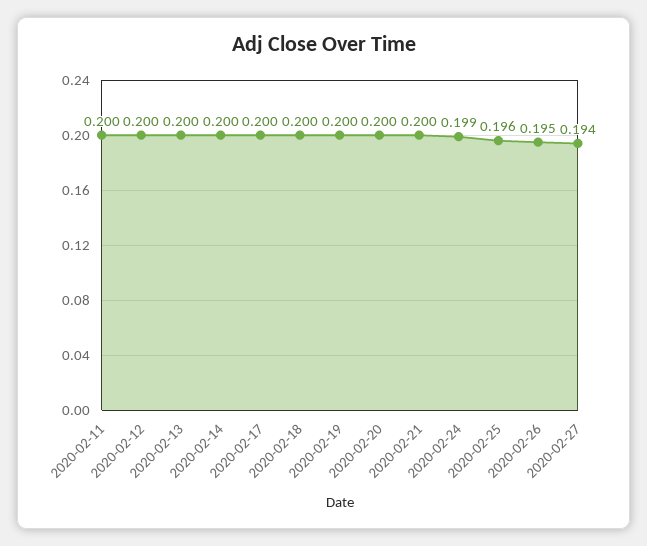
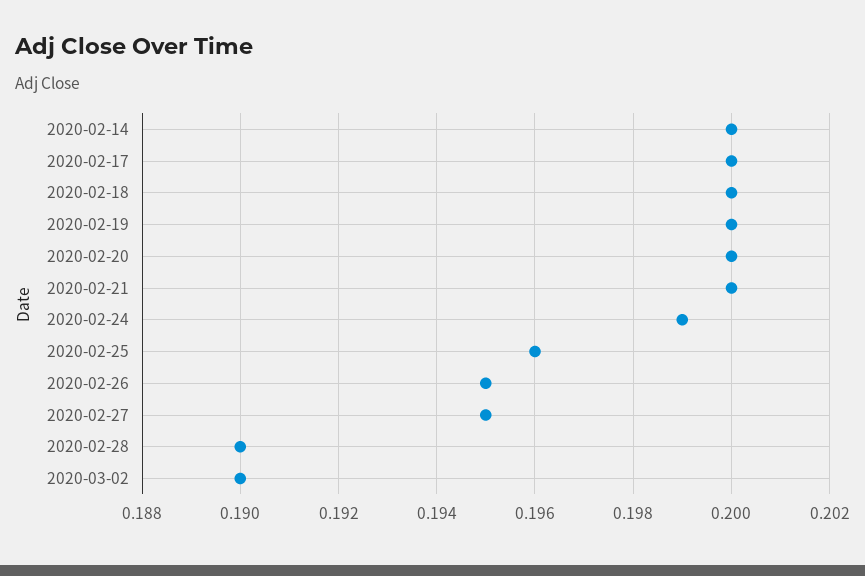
2020-02-11: 0.2 -> none
2020-02-12: 0.2 -> none
2020-02-13: 0.2 -> none
2020-02-27: 0.194 -> 0.195
2020-02-28: none -> 0.19
2020-03-02: none -> 0.19

